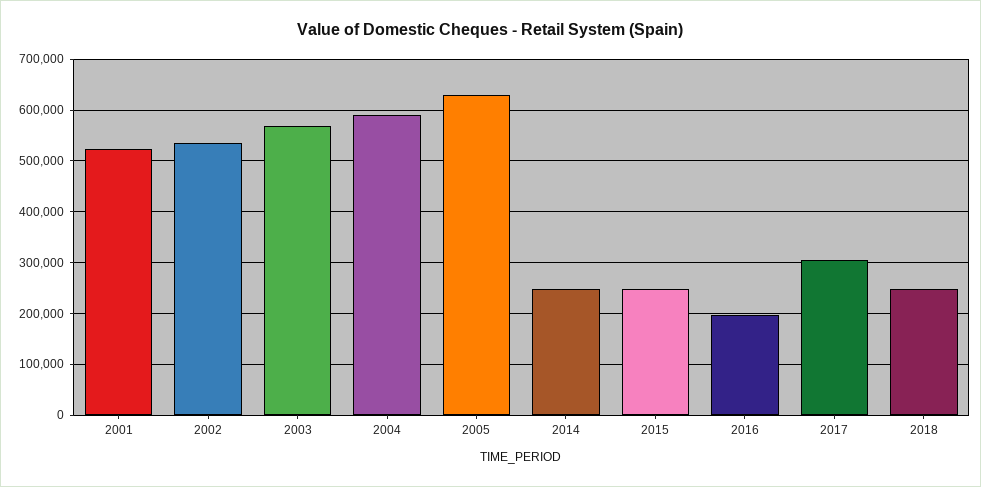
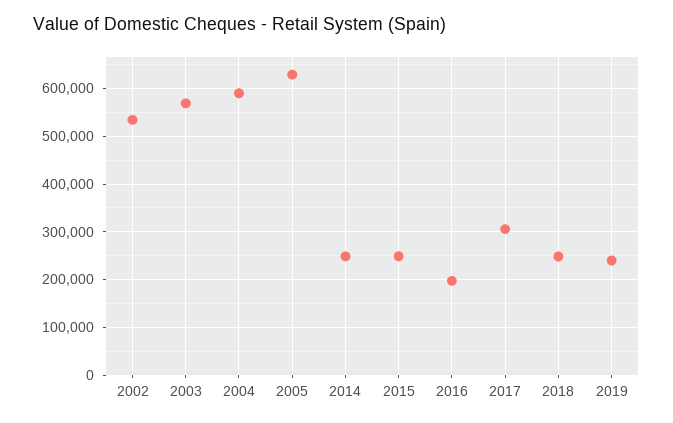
2001: 520000 -> none
2019: none -> 240000

